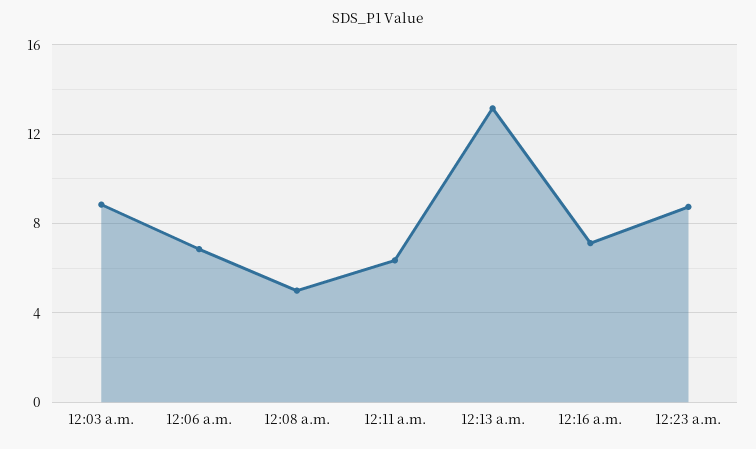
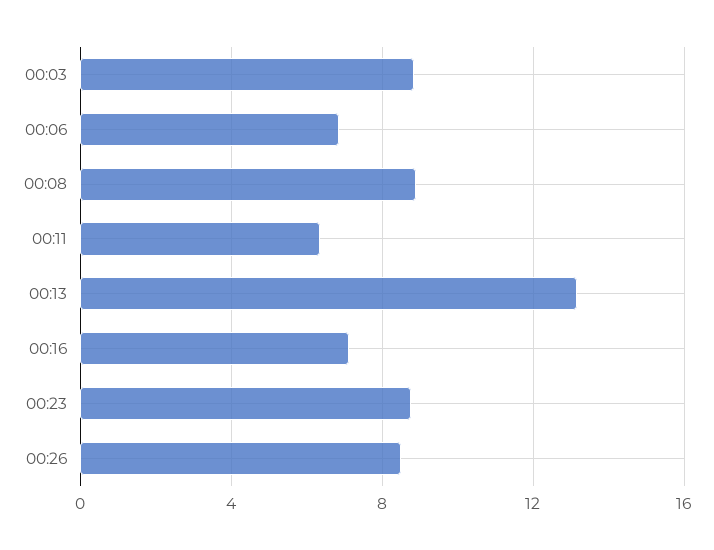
12:08 a.m.: 5 -> 9
00:26: none -> 8.5

